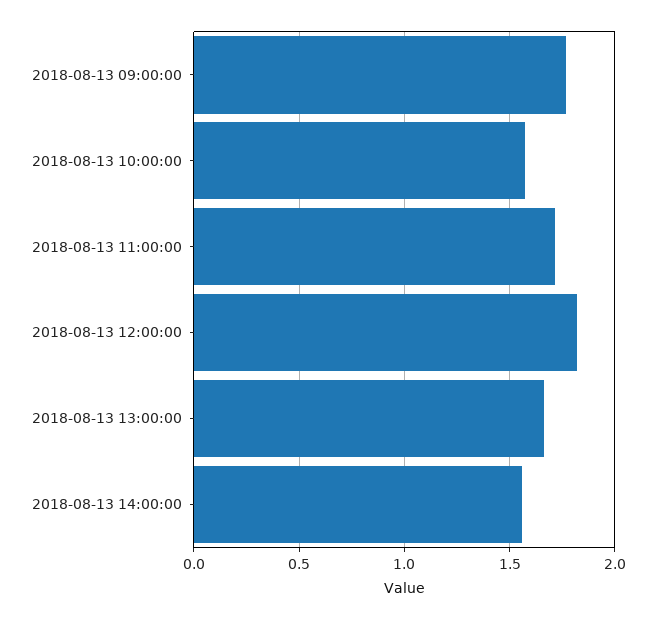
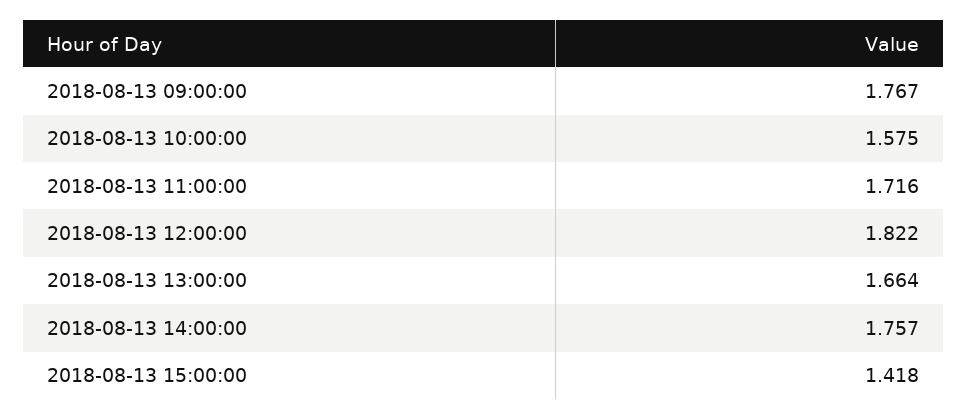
2018-08-13 14:00:00: 1.55 -> 1.757
2018-08-13 15:00:00: none -> 1.418

